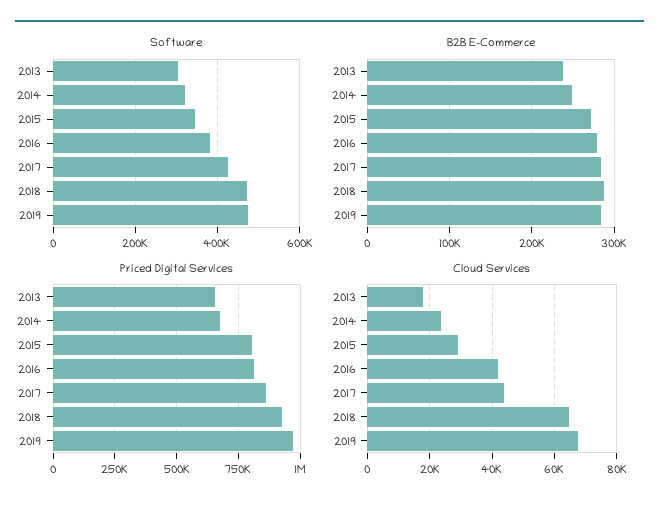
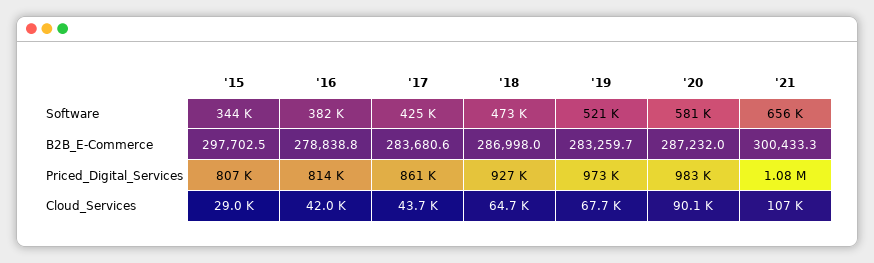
Software, 2013: 300000 -> none
Software, 2014: 320000 -> none
Software, 2019: 480000 -> 521000
B2B E-Commerce, 2013: 240000 -> none
B2B E-Commerce, 2014: 250000 -> none
B2B E-Commerce, 2015: 270000 -> 297702.5
Priced Digital Services, 2013: 650000 -> none
Priced Digital Services, 2014: 675000 -> none
Cloud Services, 2013: 18000 -> none
Cloud Services, 2014: 24000 -> none
Software, '20: none -> 581000
Software, '21: none -> 656000
B2B E-Commerce, '20: none -> 287232
B2B E-Commerce, '21: none -> 300433.3
Priced Digital Services, '20: none -> 983000
Priced Digital Services, '21: none -> 1080000
Cloud Services, '20: none -> 90100
Cloud Services, '21: none -> 107000

